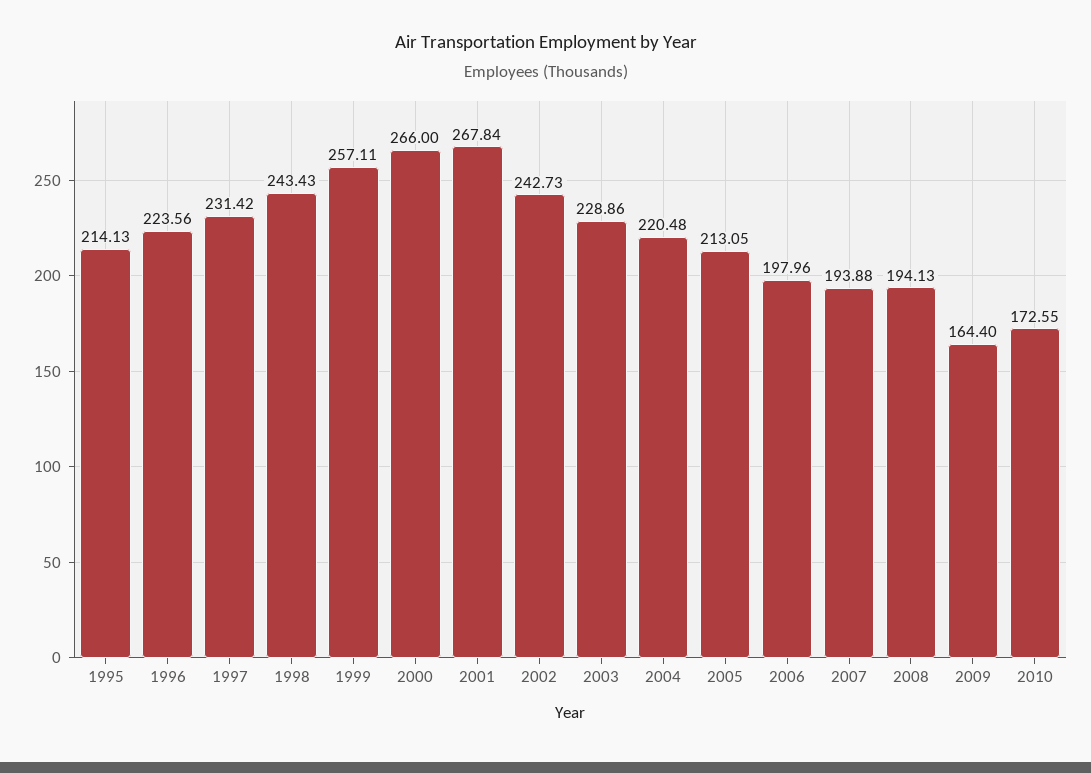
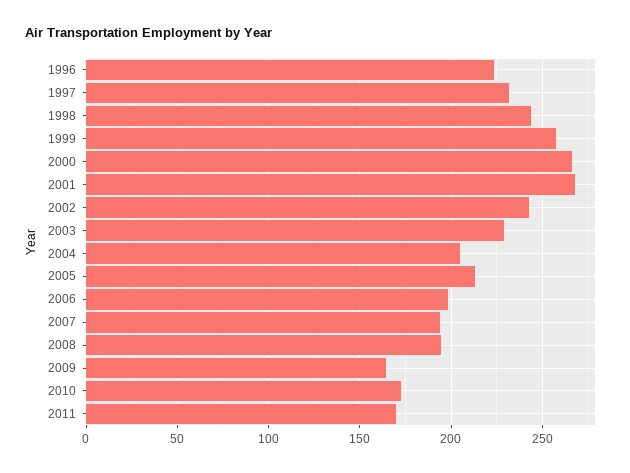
1995: 214.13 -> none
2004: 220.48 -> 205
2011: none -> 170

